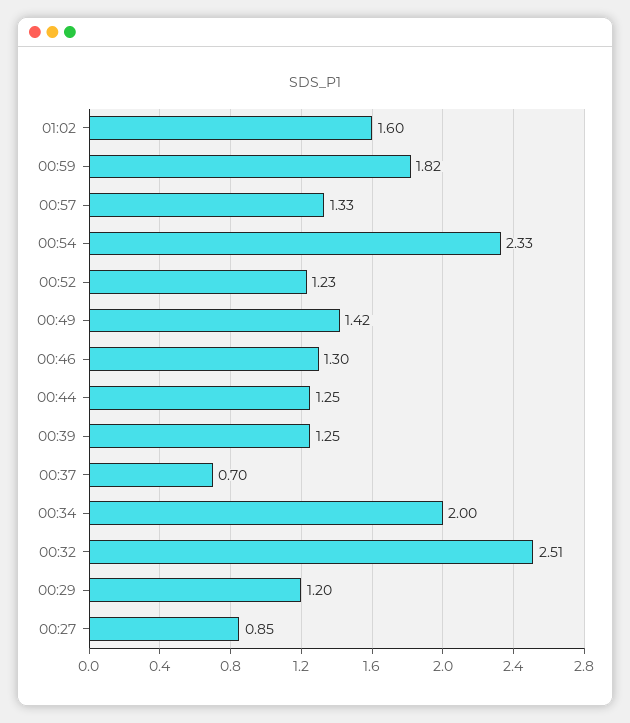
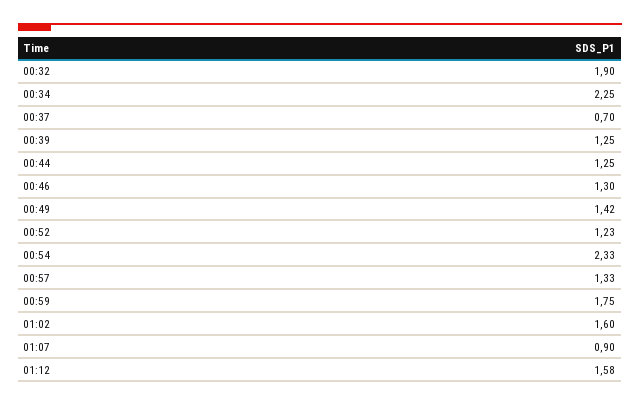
00:59: 1.82 -> 1.75
00:34: 2 -> 2.25
00:32: 2.51 -> 1.9
00:29: 1.2 -> none
00:27: 0.85 -> none
01:07: none -> 0.9
01:12: none -> 1.58

